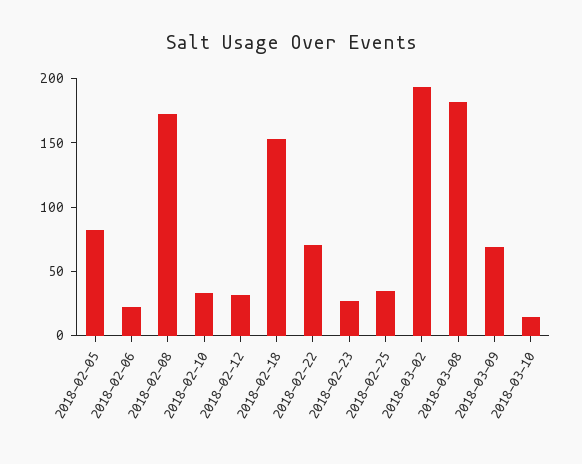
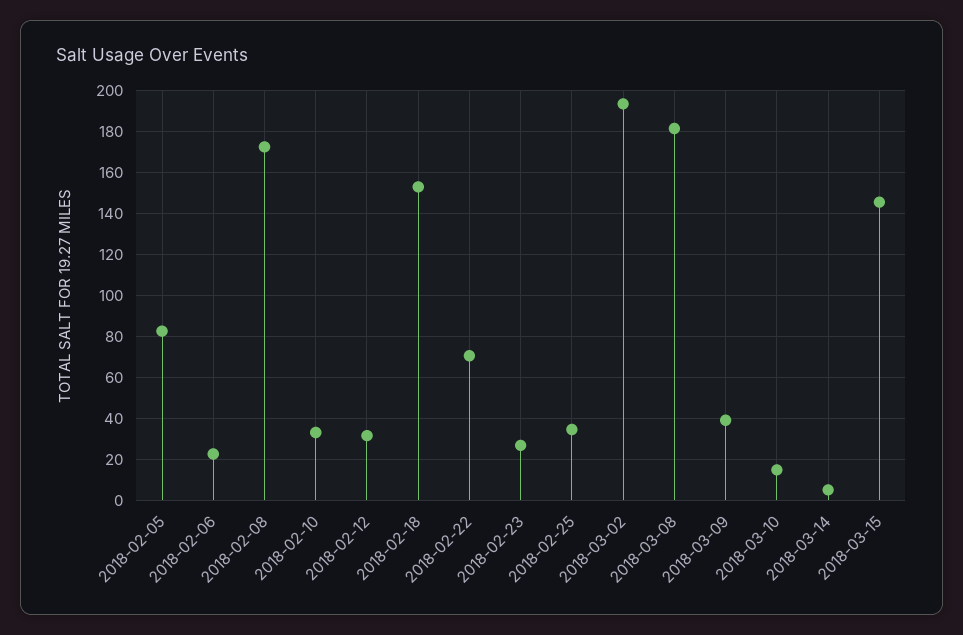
2018-03-09: 70 -> 40
2018-03-14: none -> 5
2018-03-15: none -> 145

